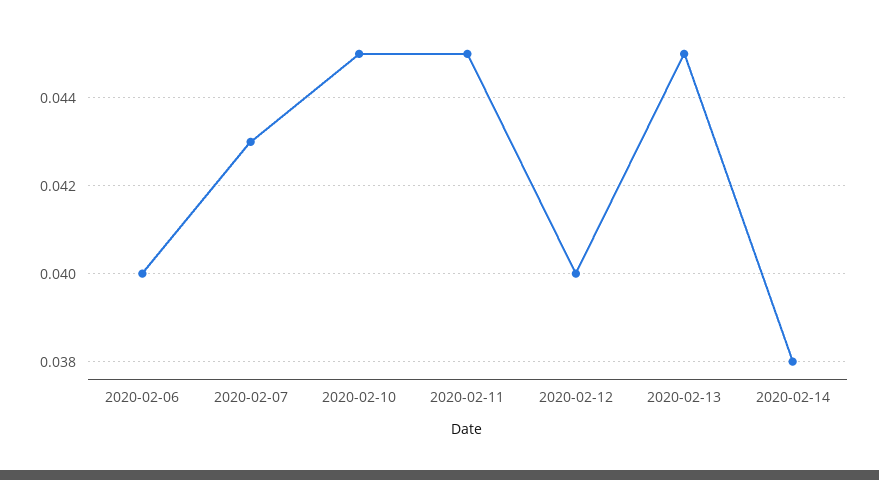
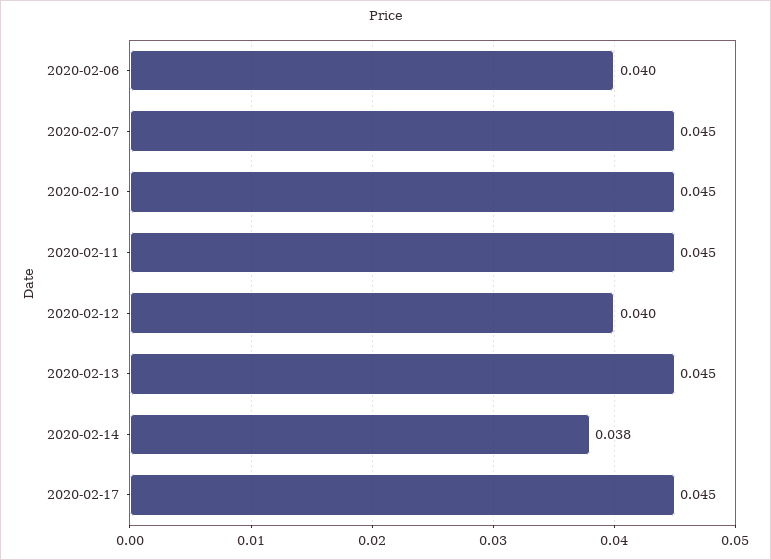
2020-02-07: 0.043 -> 0.045
2020-02-17: none -> 0.045

